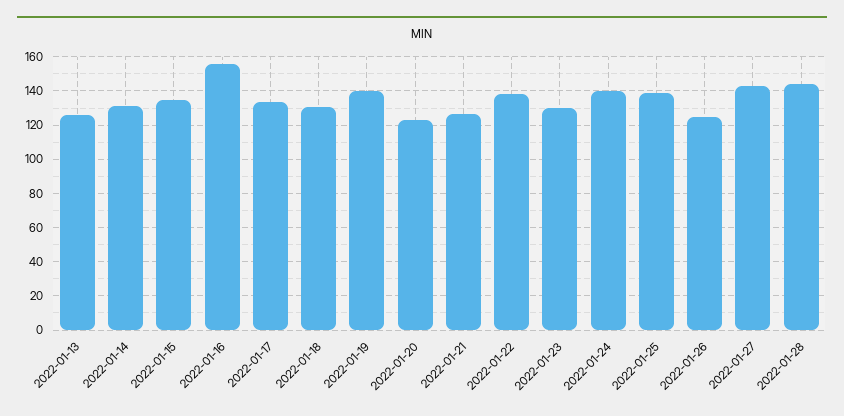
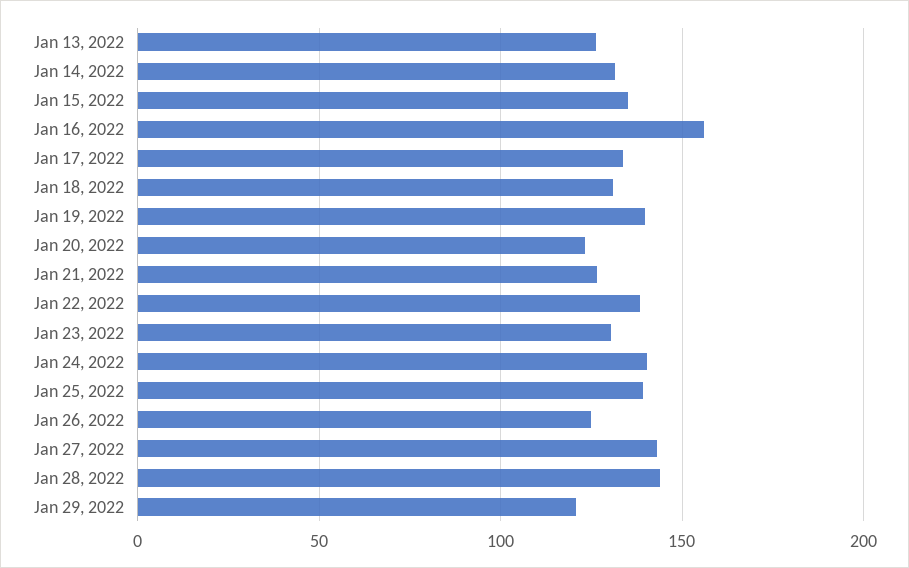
Jan 29, 2022: none -> 120

